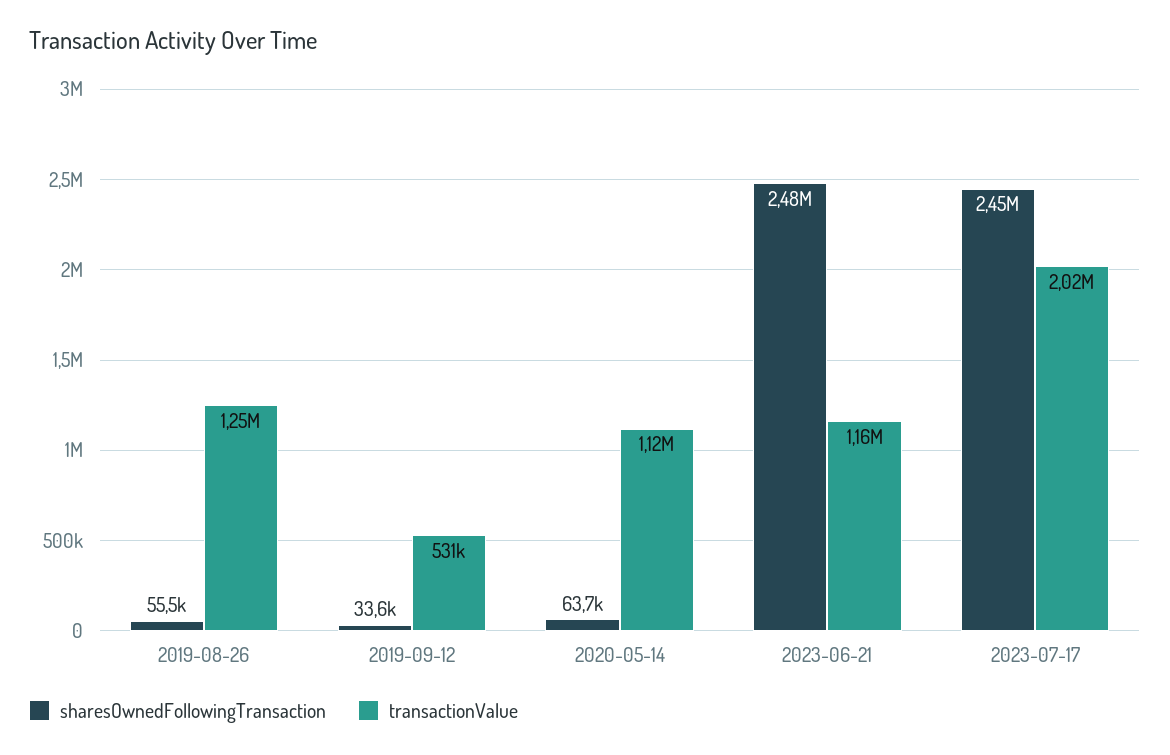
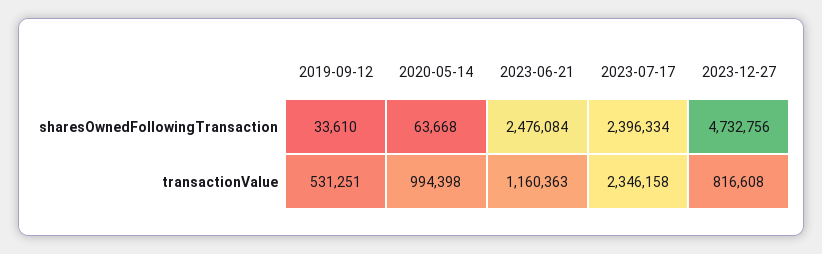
sharesOwnedFollowingTransaction, 2019-08-26: 55500 -> none
transactionValue, 2019-08-26: 1250000 -> none
transactionValue, 2020-05-14: 1120000 -> 994398
sharesOwnedFollowingTransaction, 2023-07-17: 2450000 -> 2396334
transactionValue, 2023-07-17: 2020000 -> 2346158
sharesOwnedFollowingTransaction, 2023-12-27: none -> 4732756
transactionValue, 2023-12-27: none -> 816608

